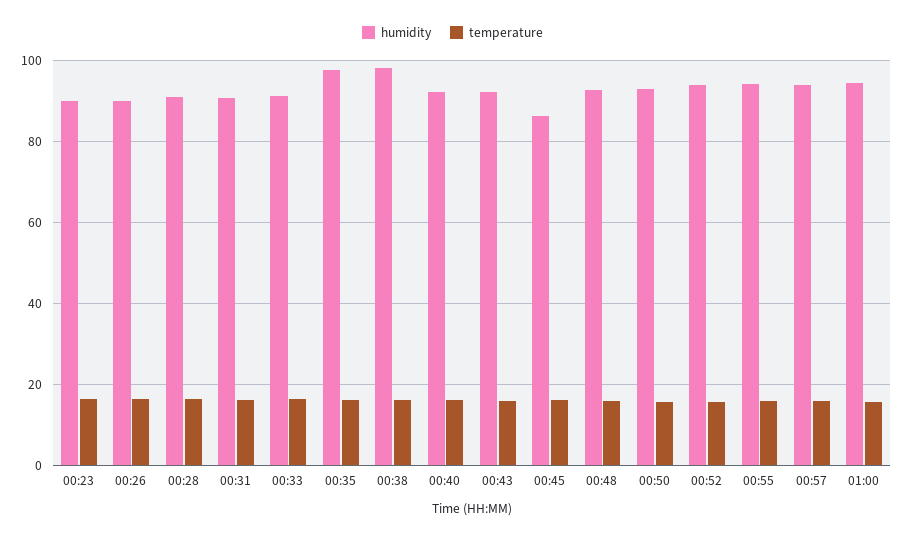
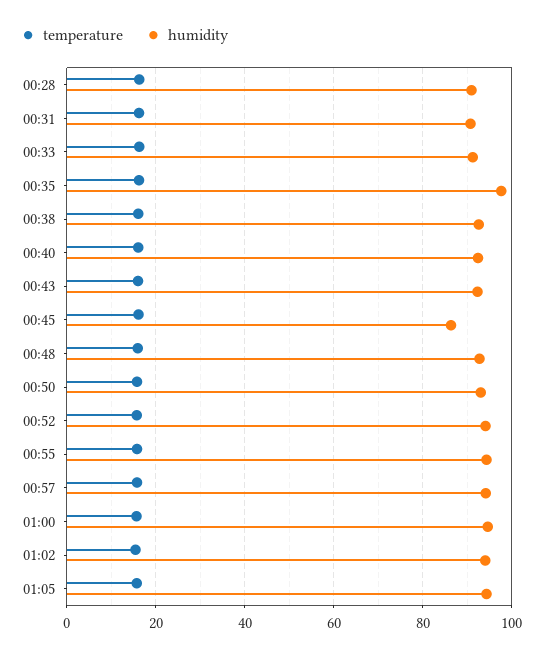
humidity, 00:23: 90 -> none
temperature, 00:23: 16 -> none
humidity, 00:26: 90 -> none
temperature, 00:26: 16 -> none
humidity, 00:38: 98 -> 92
temperature, 01:02: none -> 16
humidity, 01:02: none -> 94
temperature, 01:05: none -> 16
humidity, 01:05: none -> 94

